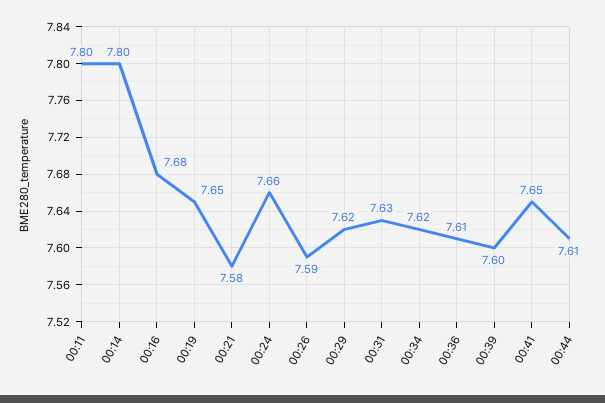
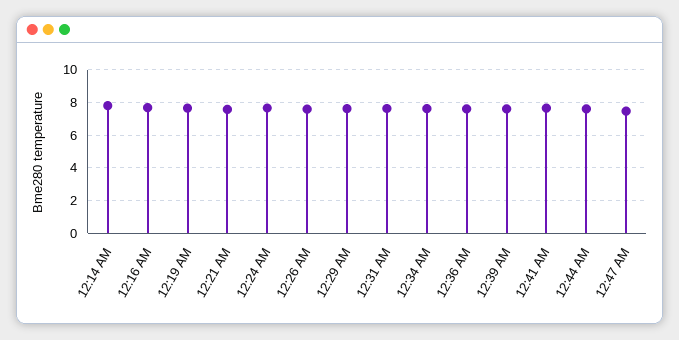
00:11: 7.8 -> none
12:47 AM: none -> 7.5

